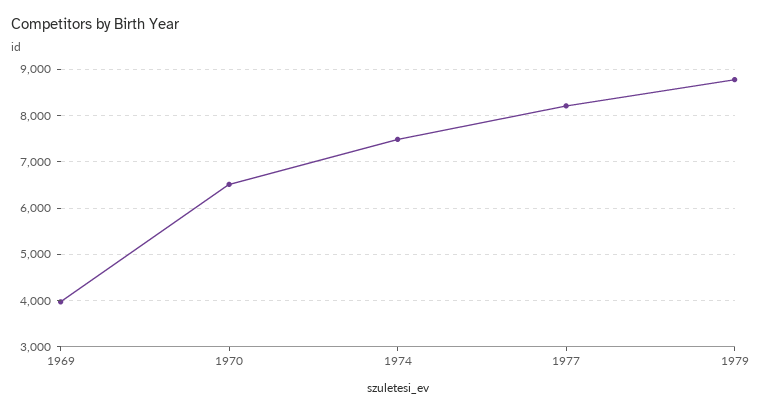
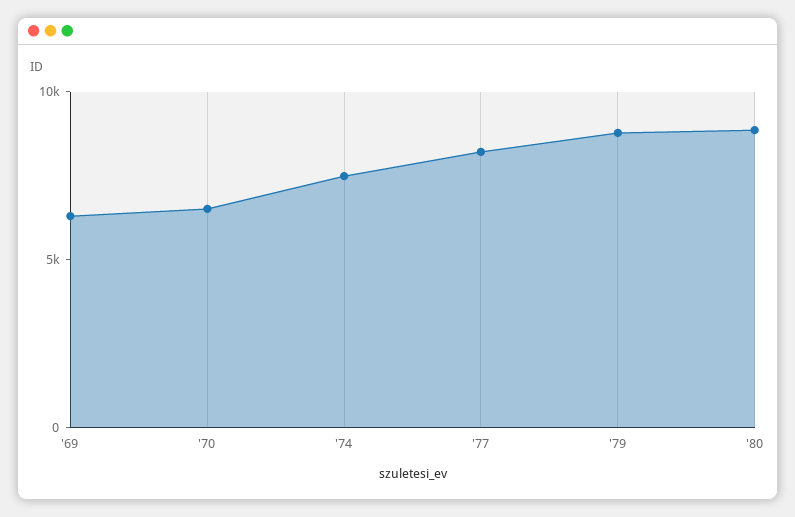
1969: 4000 -> 6000
'80: none -> 9000

